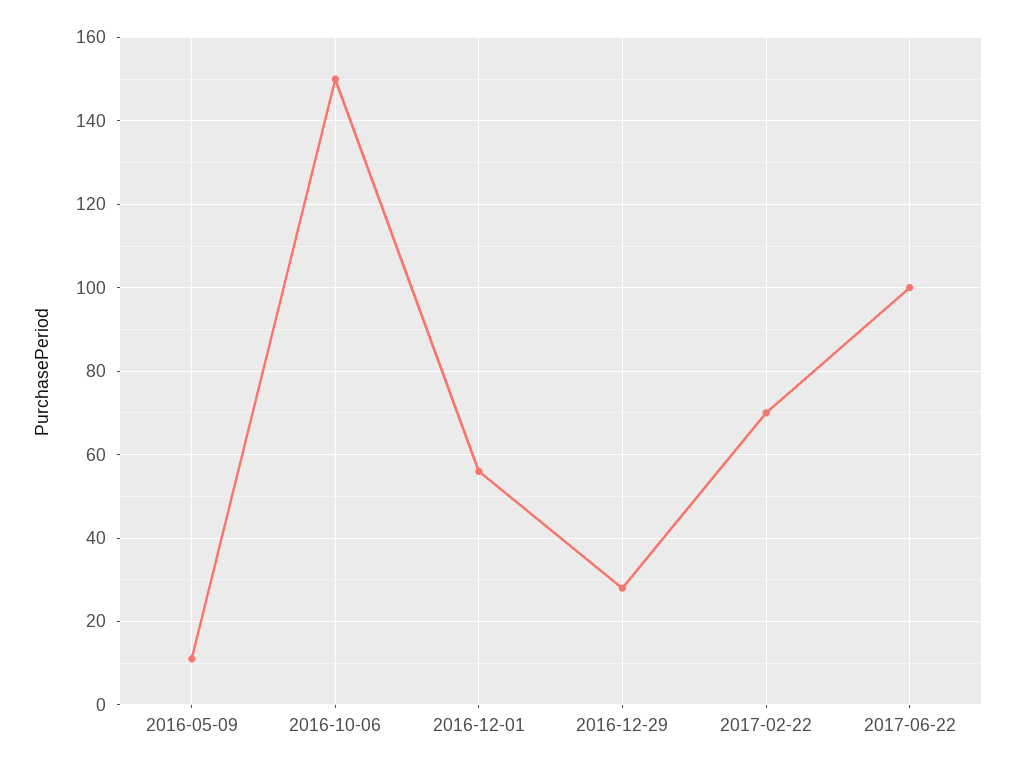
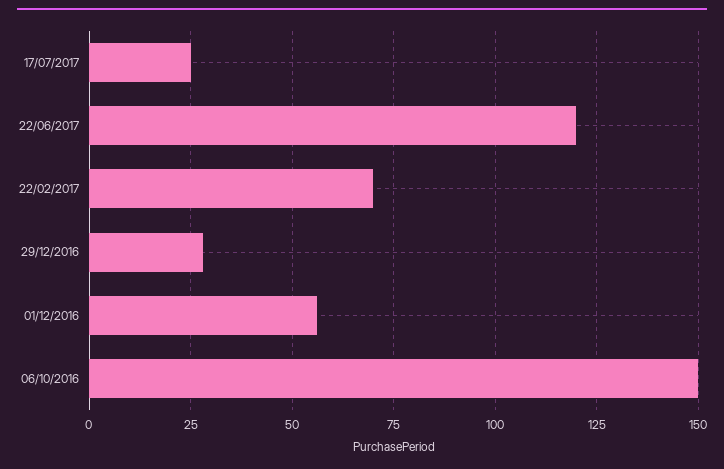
2016-05-09: 10 -> none
2017-06-22: 100 -> 120
17/07/2017: none -> 25

